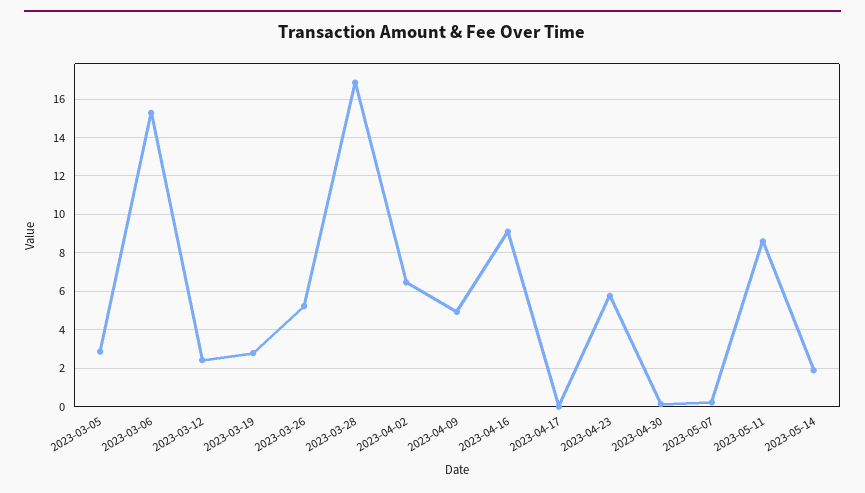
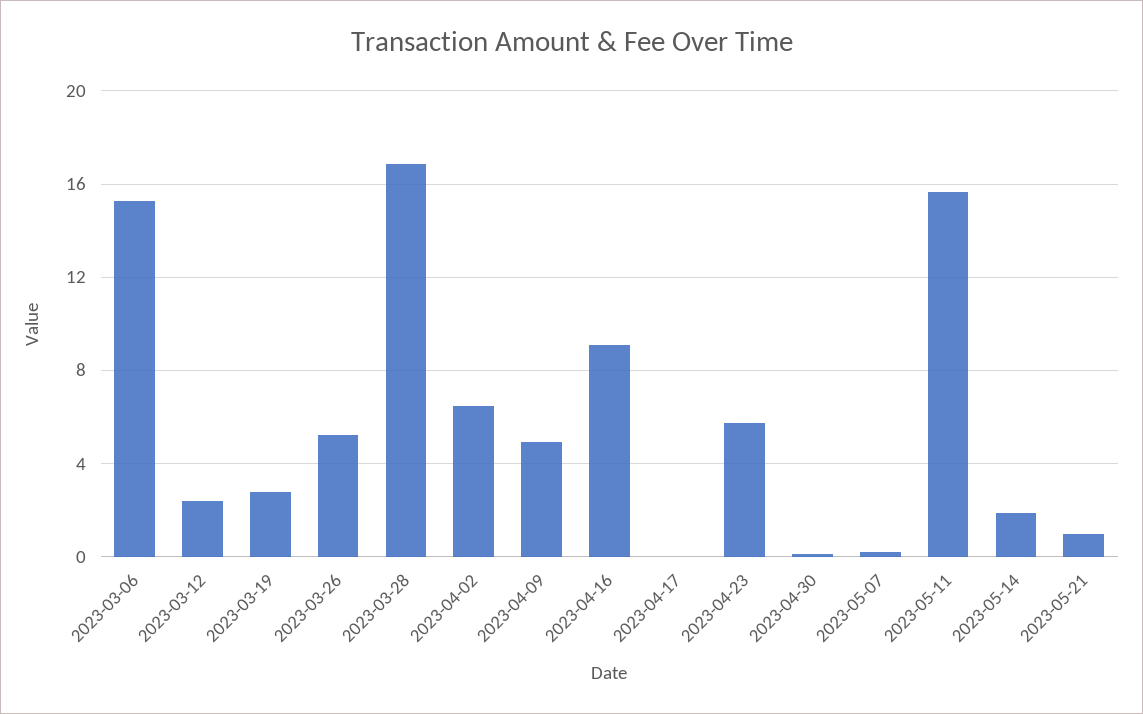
2023-03-05: 3 -> none
2023-05-11: 8.5 -> 15.5
2023-05-21: none -> 1

